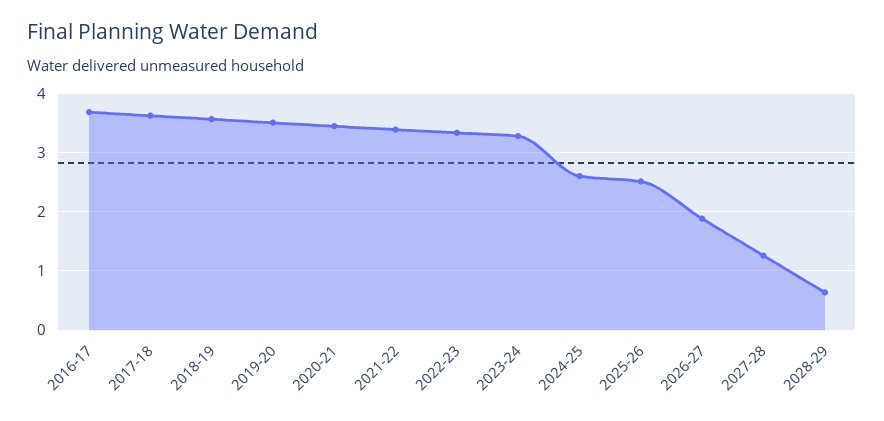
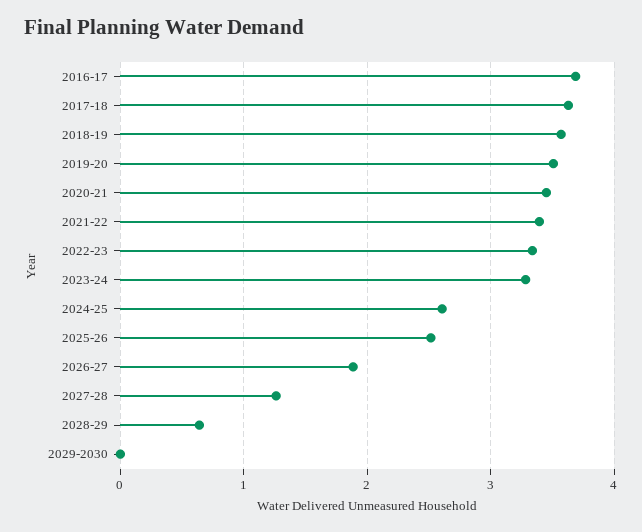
2029-2030: none -> 0

